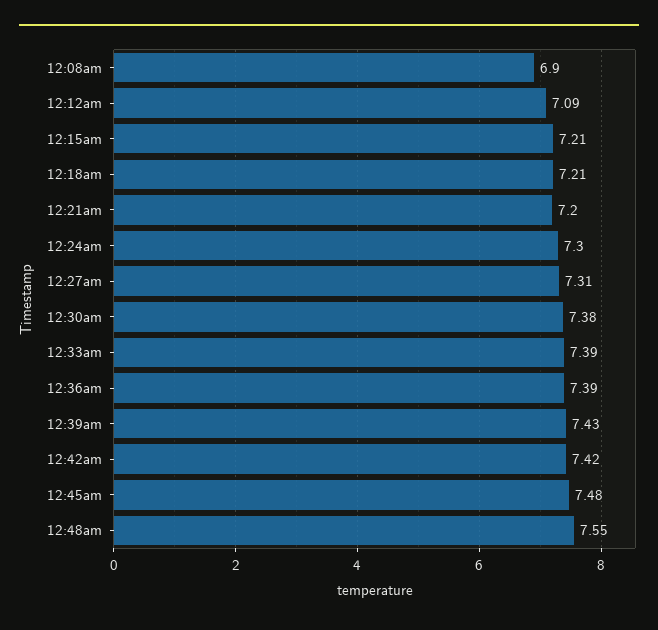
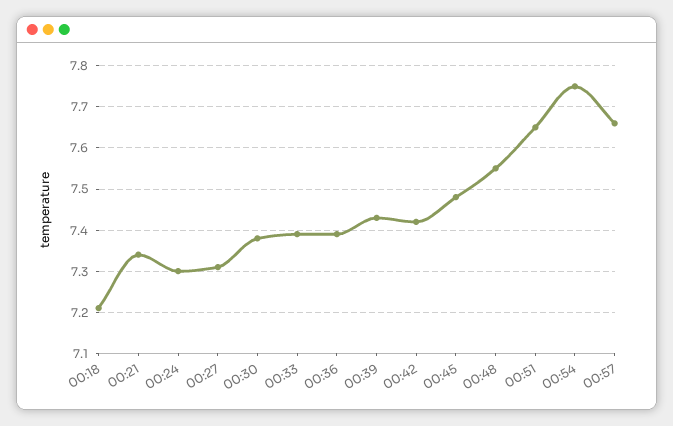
12:08am: 6.9 -> none
12:12am: 7.09 -> none
12:15am: 7.21 -> none
12:21am: 7.2 -> 7.35
00:51: none -> 7.65
00:54: none -> 7.75
00:57: none -> 7.65

